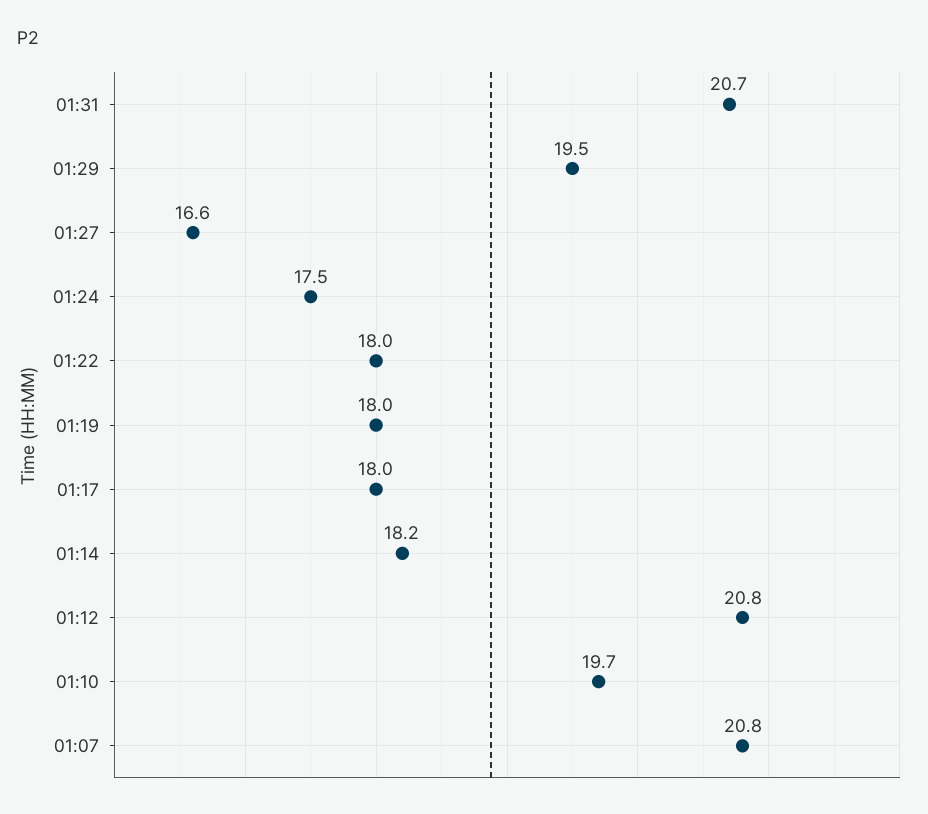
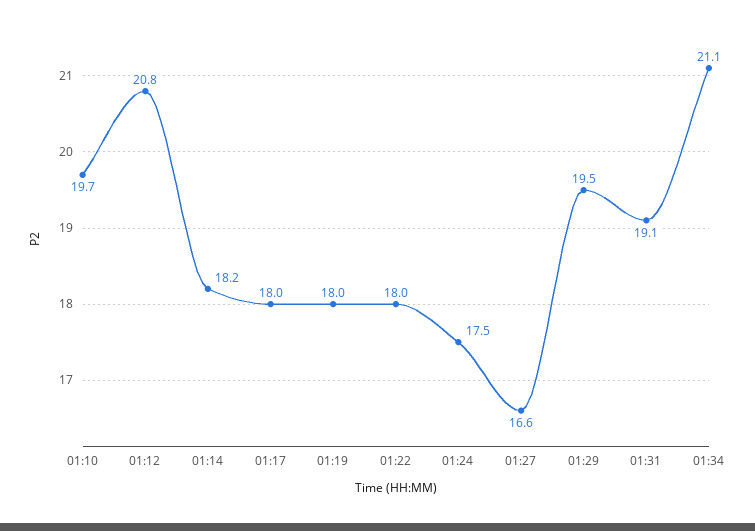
01:31: 20.7 -> 19.1
01:07: 20.8 -> none
01:34: none -> 21.1

